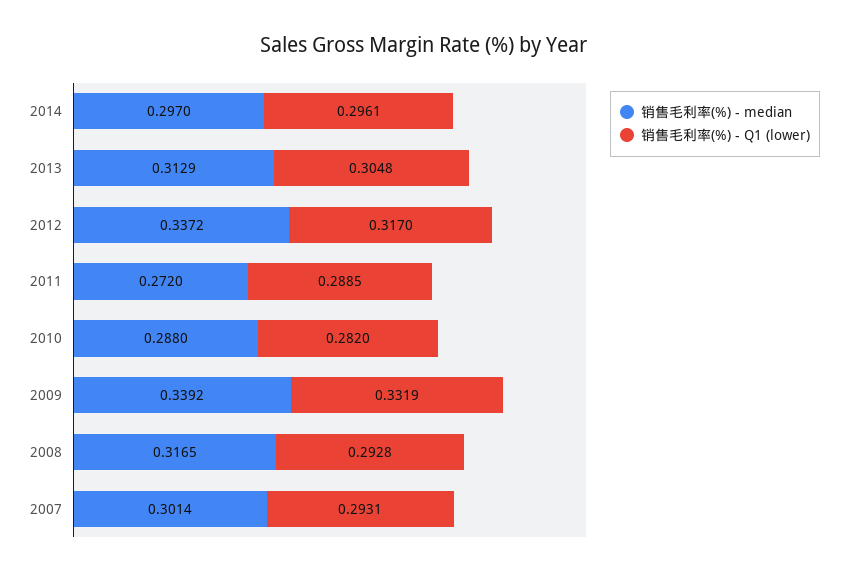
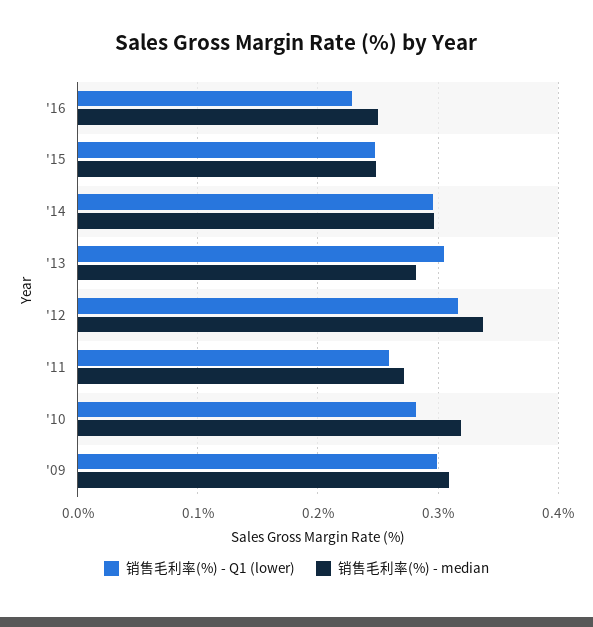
销售毛利率(%) - median, 2013: 0.3129 -> 0.28
销售毛利率(%) - Q1 (lower), 2011: 0.2885 -> 0.26
销售毛利率(%) - median, 2010: 0.288 -> 0.32
销售毛利率(%) - median, 2009: 0.3392 -> 0.31
销售毛利率(%) - Q1 (lower), 2009: 0.3319 -> 0.3
销售毛利率(%) - median, 2008: 0.3165 -> none
销售毛利率(%) - Q1 (lower), 2008: 0.2928 -> none
销售毛利率(%) - median, 2007: 0.3014 -> none
销售毛利率(%) - Q1 (lower), 2007: 0.2931 -> none
销售毛利率(%) - Q1 (lower), '16: none -> 0.23
销售毛利率(%) - median, '16: none -> 0.25
销售毛利率(%) - Q1 (lower), '15: none -> 0.25
销售毛利率(%) - median, '15: none -> 0.25

